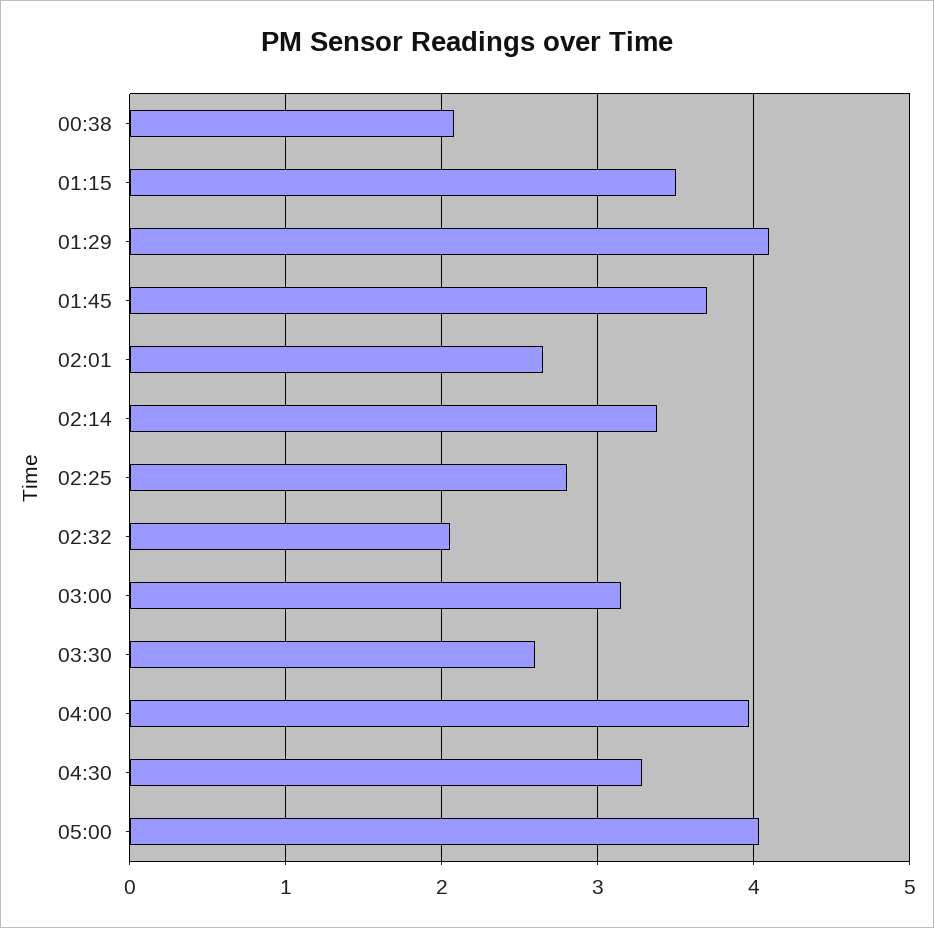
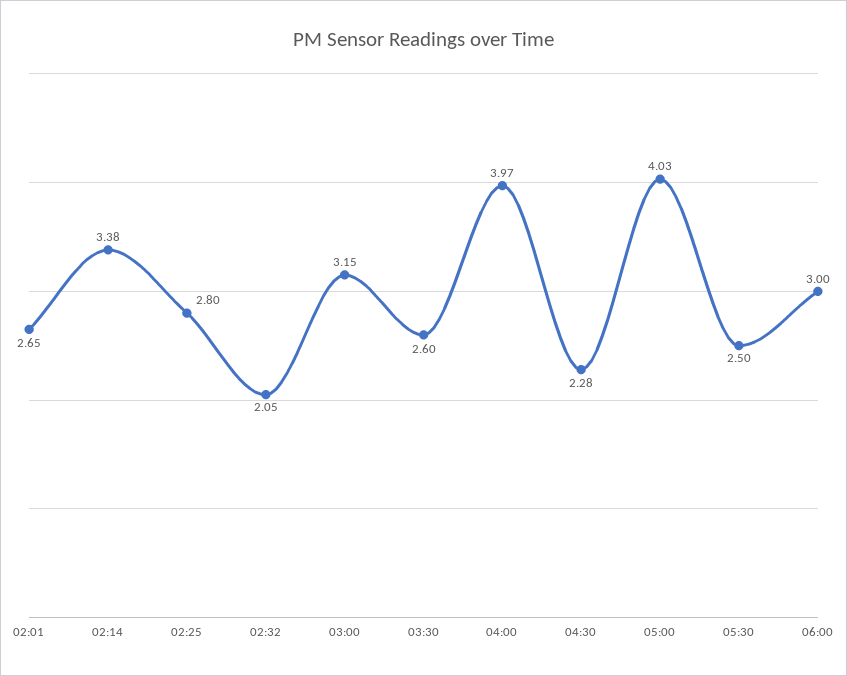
00:38: 2.1 -> none
01:15: 3.5 -> none
01:29: 4.1 -> none
01:45: 3.7 -> none
04:30: 3.3 -> 2.28
05:30: none -> 2.5
06:00: none -> 3

